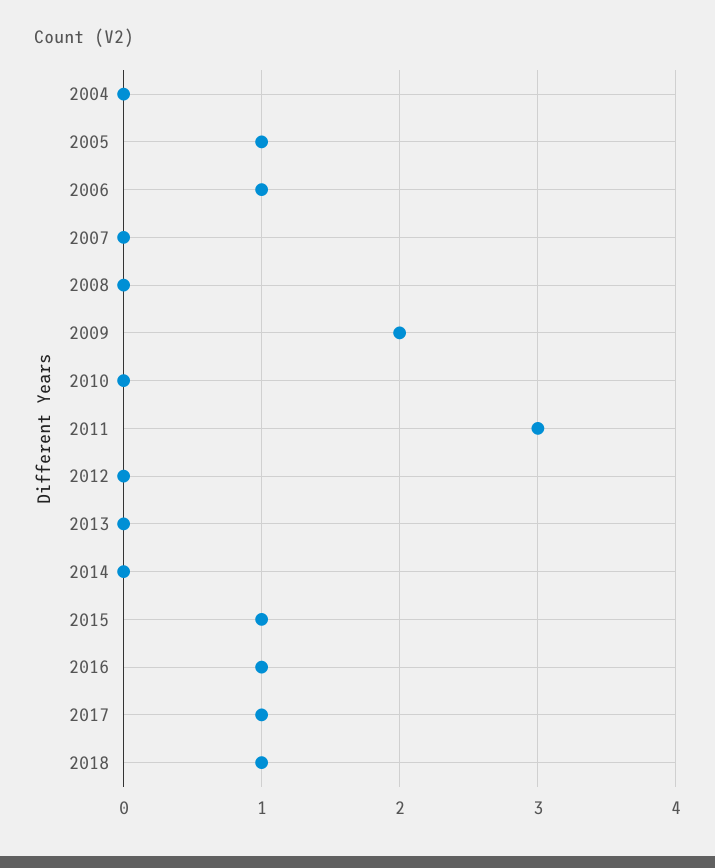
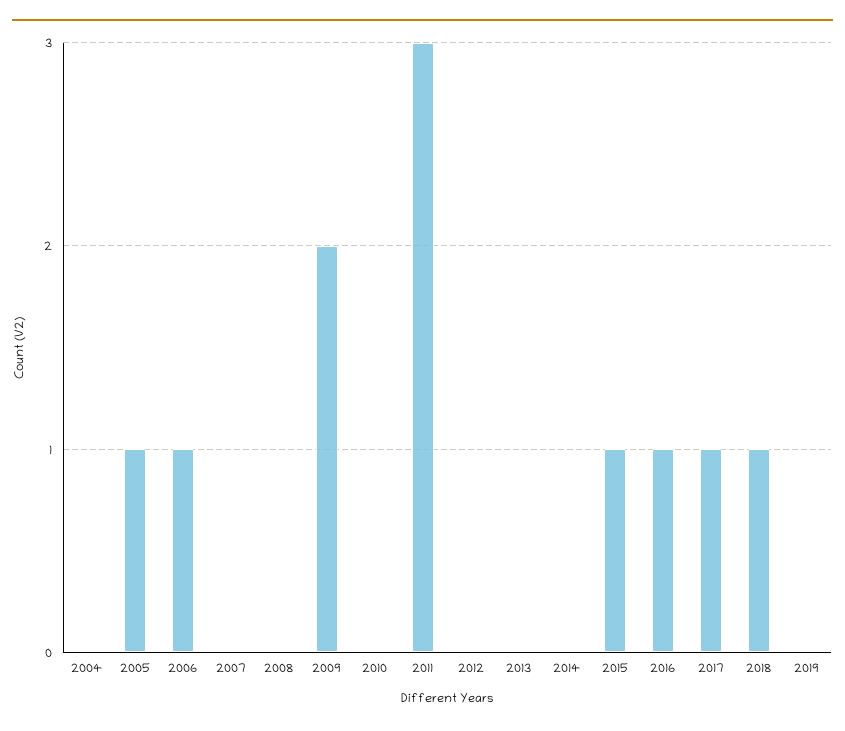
2019: none -> 0

